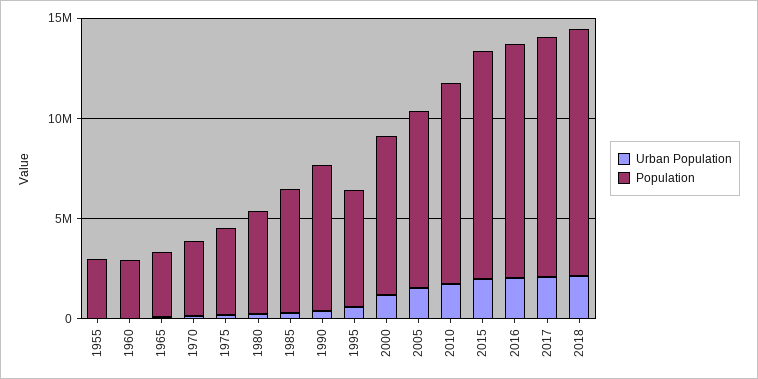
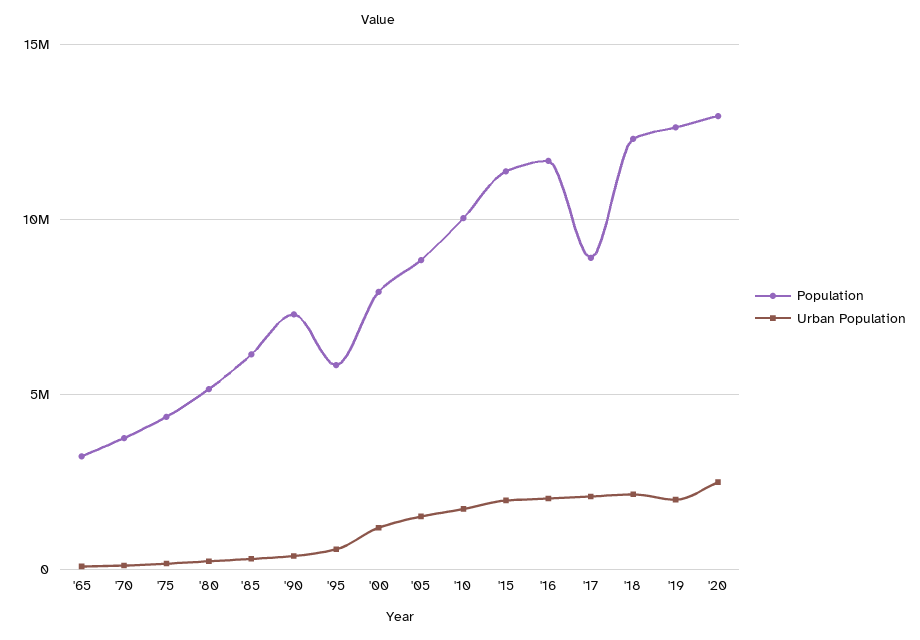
Urban Population, 1955: 0 -> none
Population, 1955: 3000000 -> none
Urban Population, 1960: 0 -> none
Population, 1960: 3000000 -> none
Population, 2017: 12000000 -> 9000000
Population, '19: none -> 12500000
Urban Population, '19: none -> 2000000
Population, '20: none -> 13000000
Urban Population, '20: none -> 2500000

